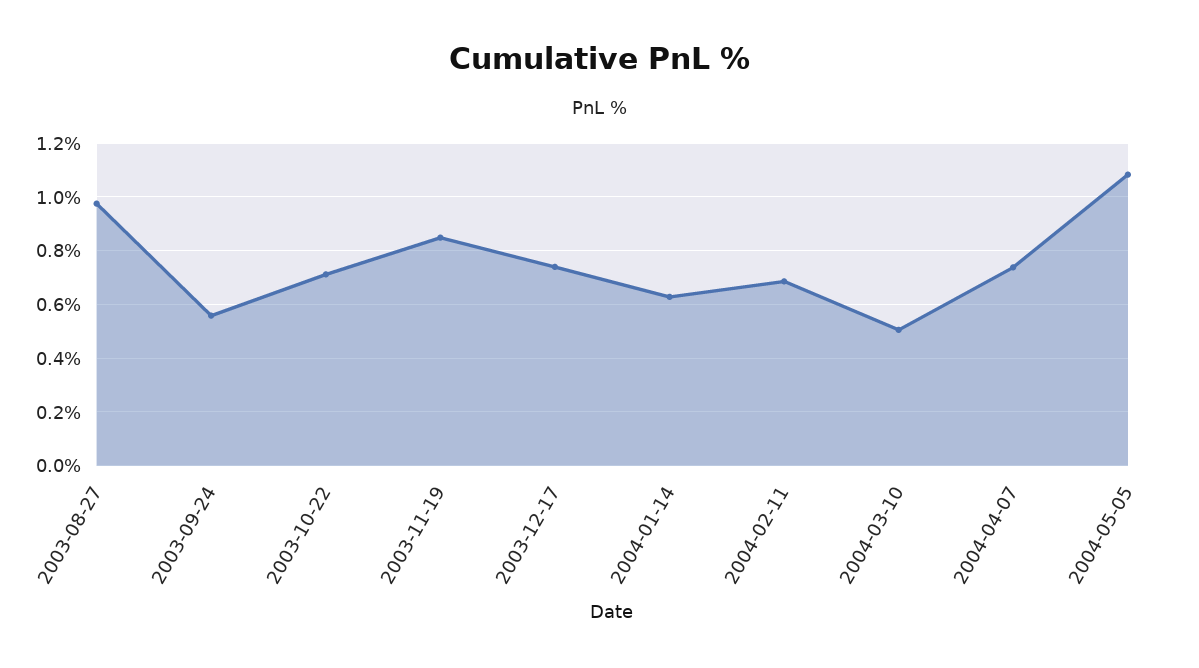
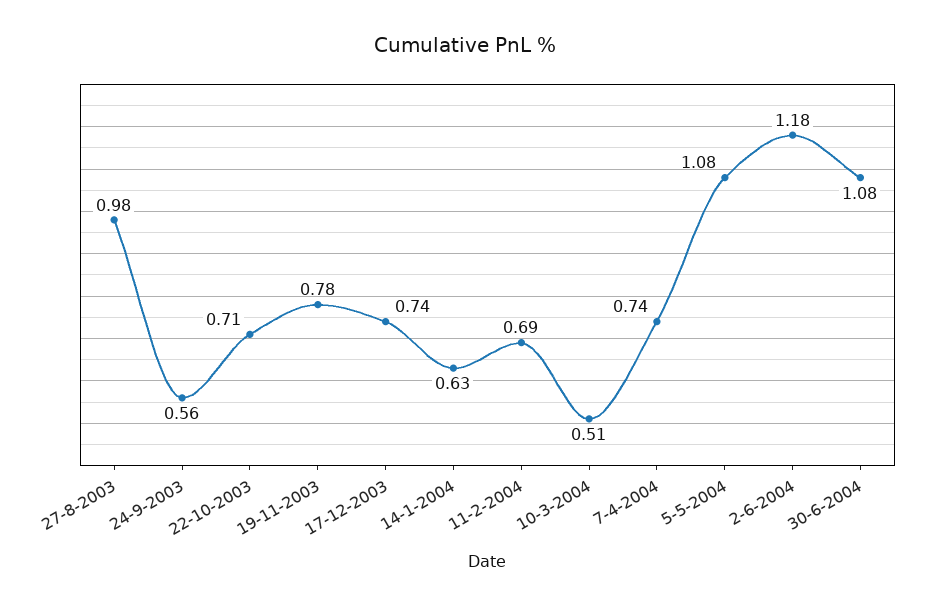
2003-11-19: 0.85 -> 0.78
2-6-2004: none -> 1.18
30-6-2004: none -> 1.08

